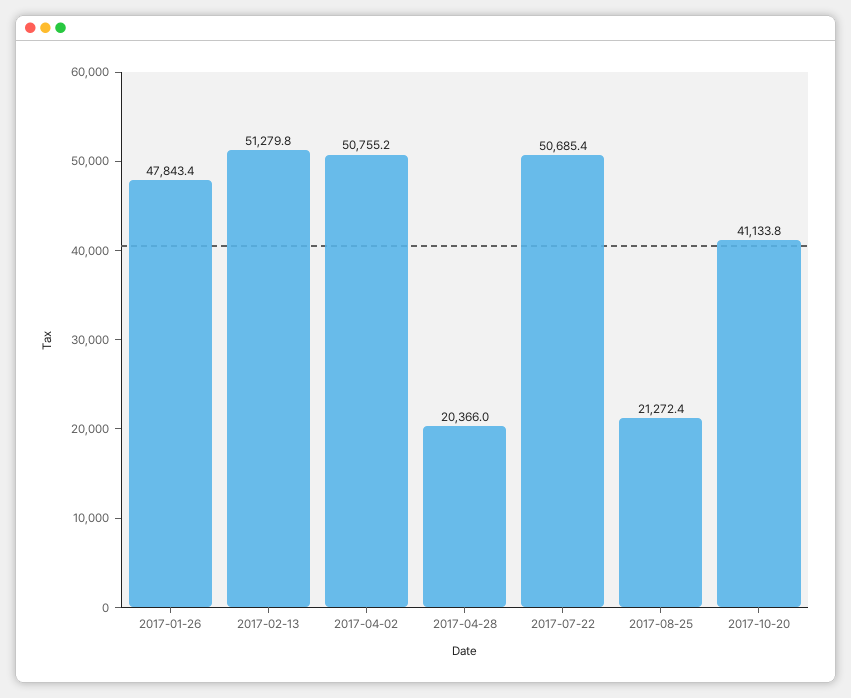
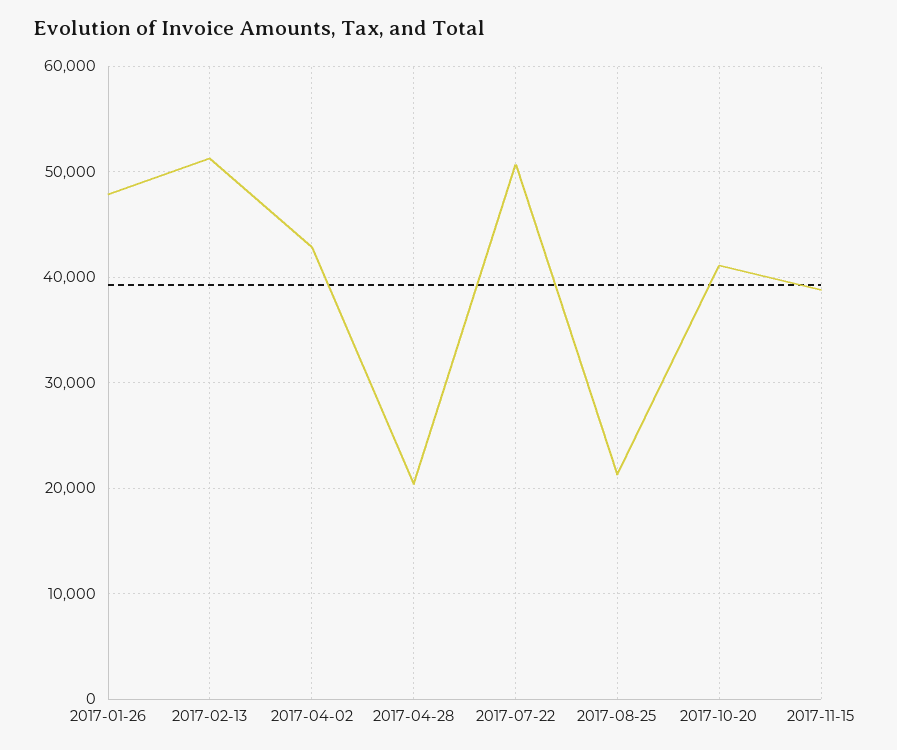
2017-04-02: 50755.2 -> 43000
2017-11-15: none -> 39000

